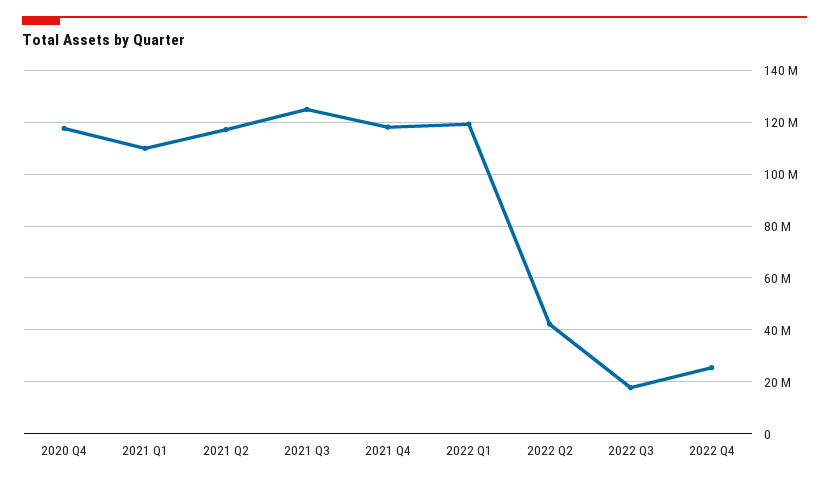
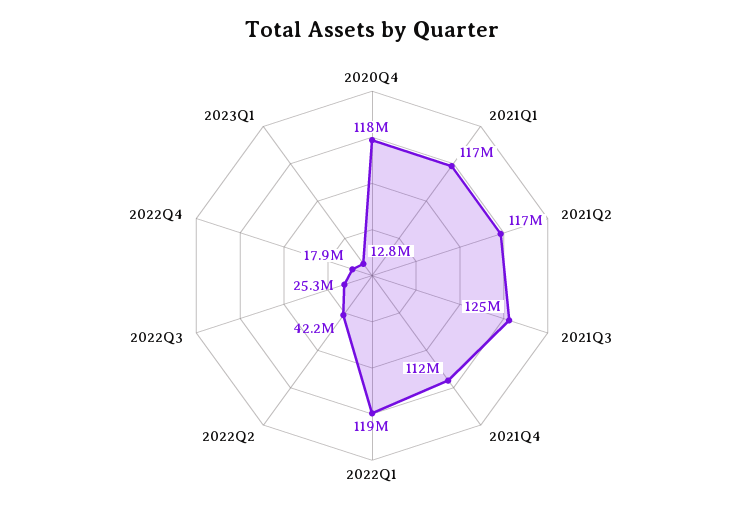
2021 Q1: 110000000 -> 117000000
2021 Q4: 117500000 -> 112000000
2022 Q3: 17500000 -> 25300000
2022 Q4: 25000000 -> 17900000
2023Q1: none -> 12800000

